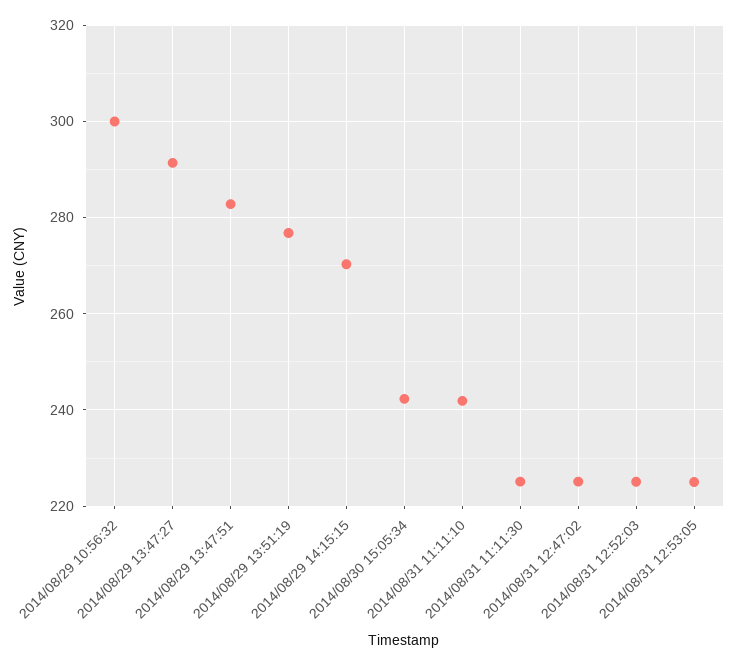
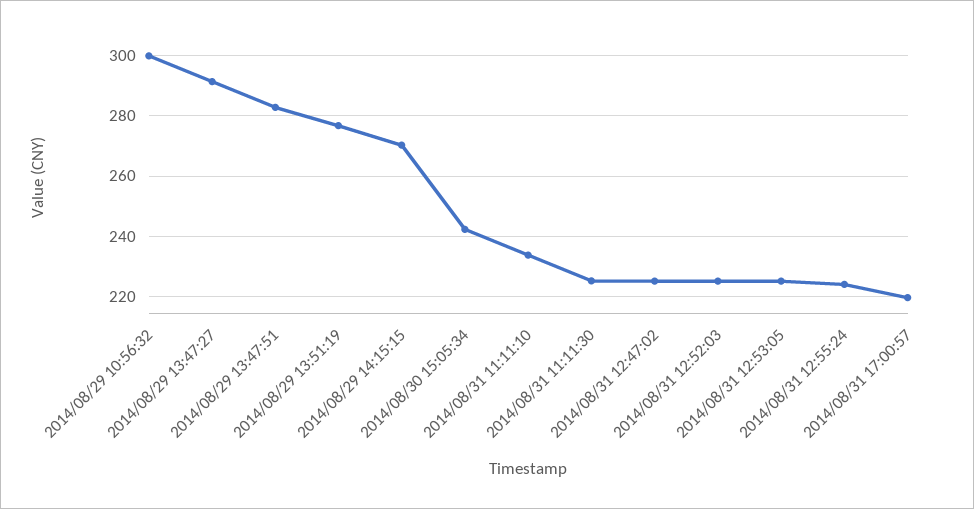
2014/08/31 11:11:10: 242 -> 234
2014/08/31 12:55:24: none -> 224
2014/08/31 17:00:57: none -> 220

